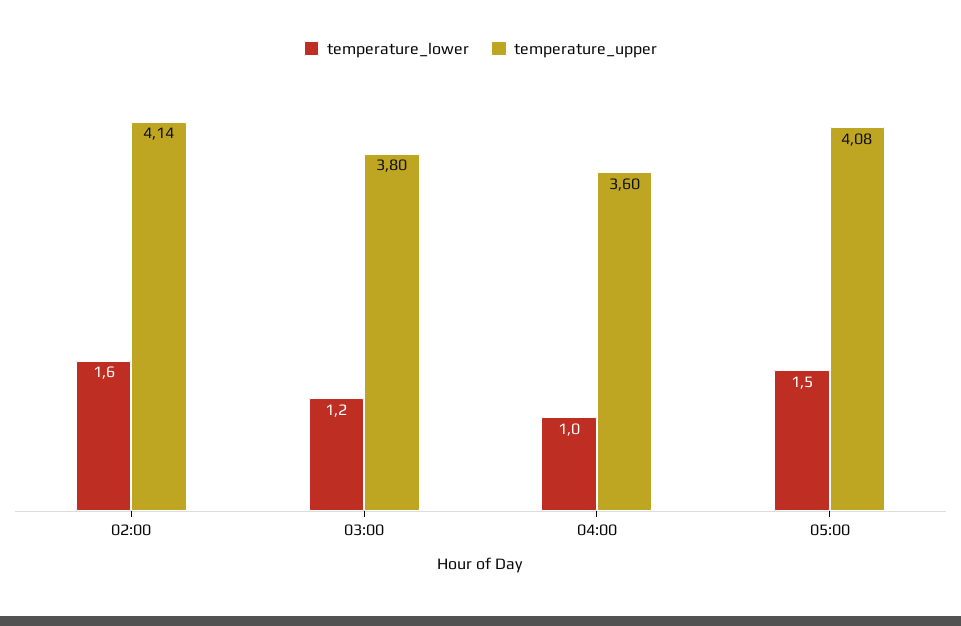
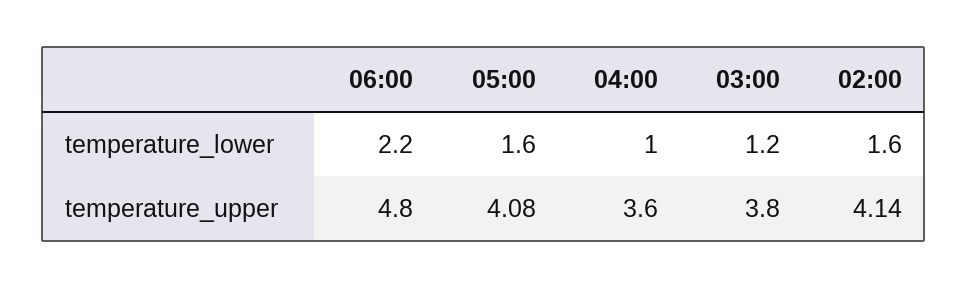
temperature_lower, 05:00: 1.5 -> 1.6
temperature_lower, 06:00: none -> 2.2
temperature_upper, 06:00: none -> 4.8

